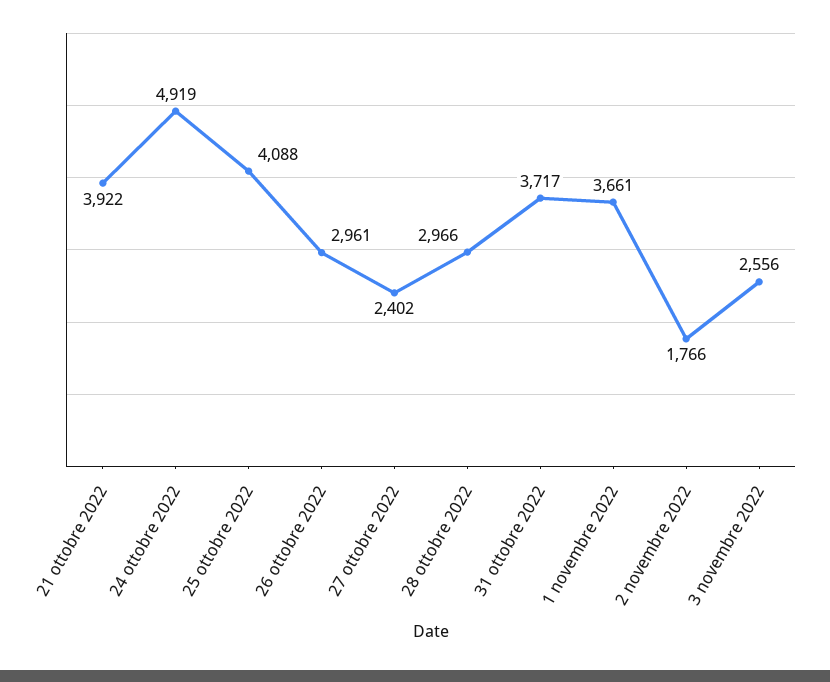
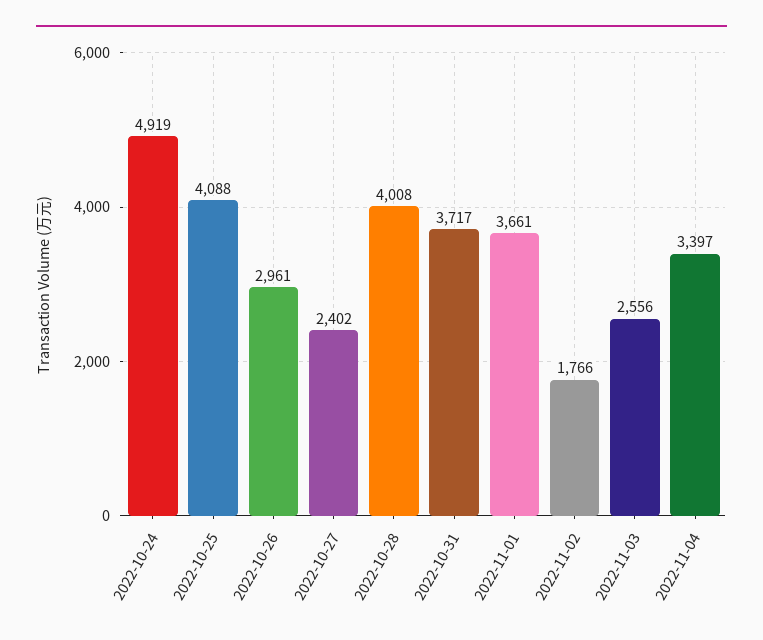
21 ottobre 2022: 3922 -> none
28 ottobre 2022: 2966 -> 4008
2022-11-04: none -> 3397

